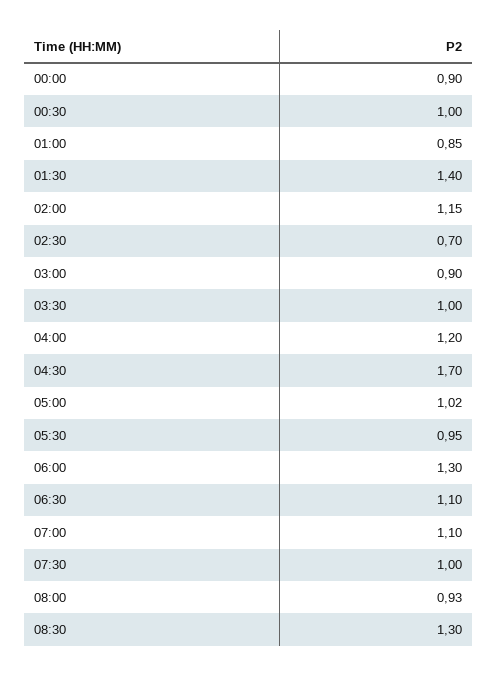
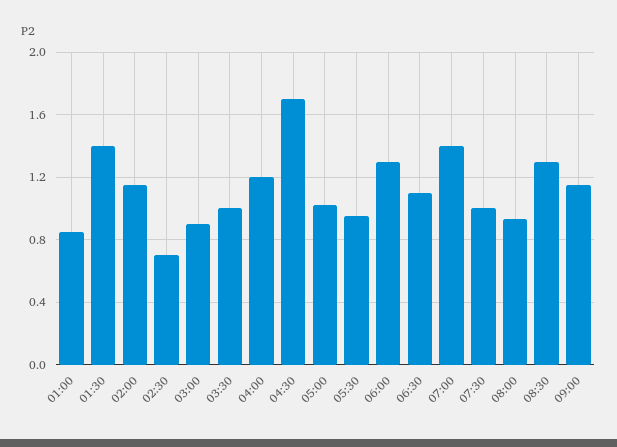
00:00: 0.9 -> none
00:30: 1 -> none
07:00: 1.1 -> 1.4
09:00: none -> 1.15

